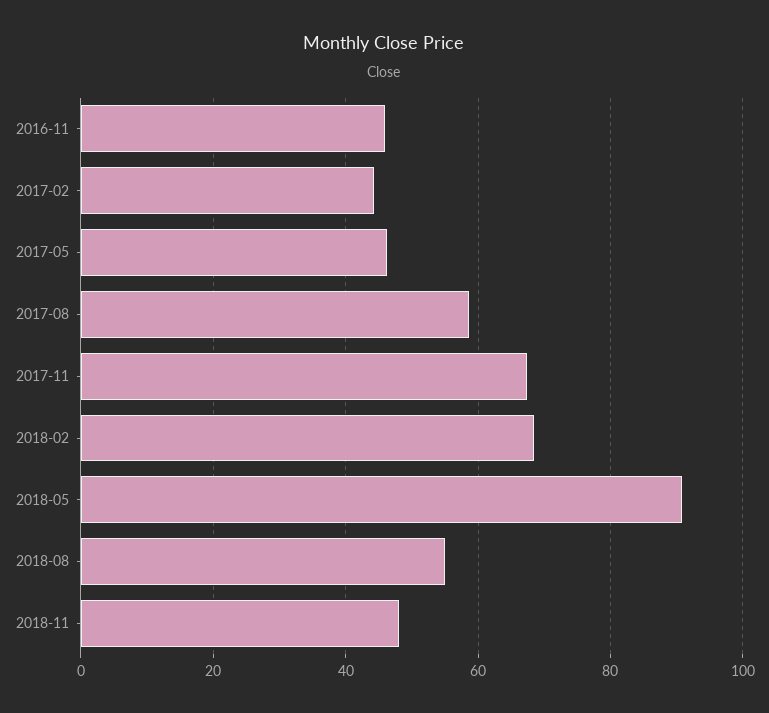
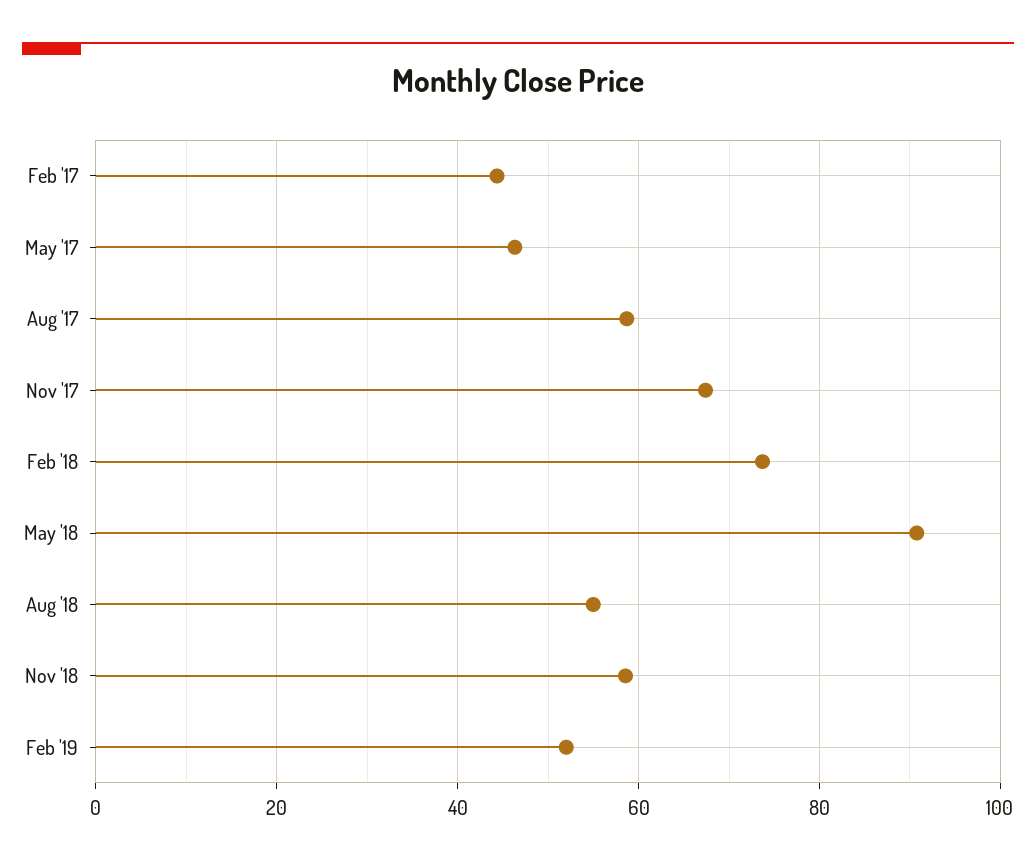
2016-11: 46 -> none
2018-02: 68 -> 74
2018-11: 48 -> 58
Feb '19: none -> 52

